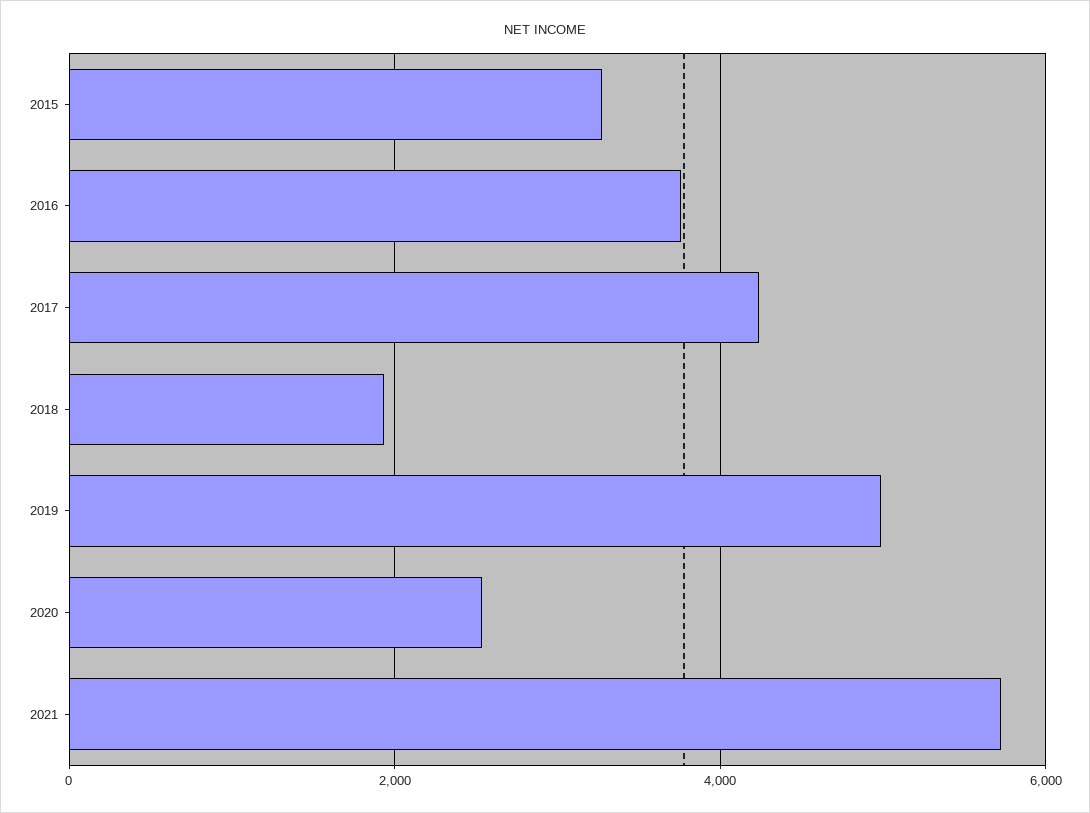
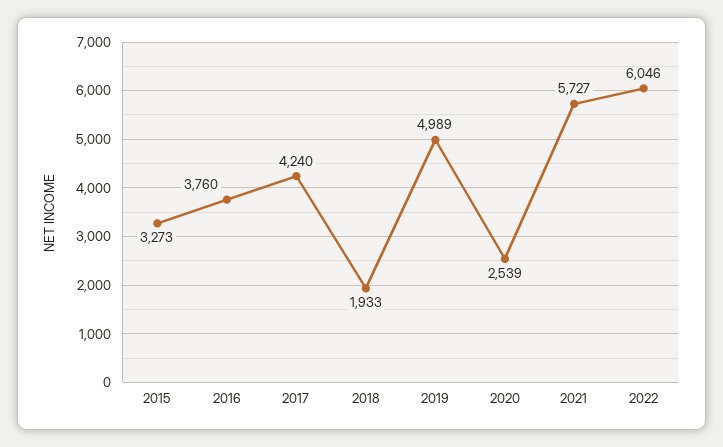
2022: none -> 6046

